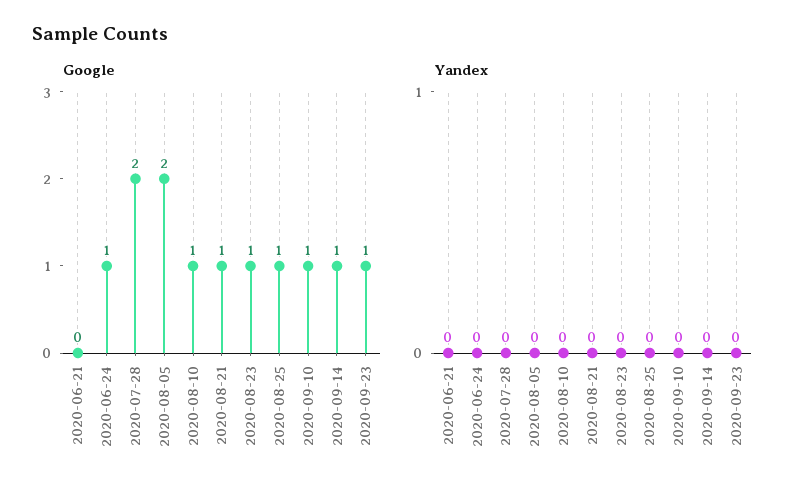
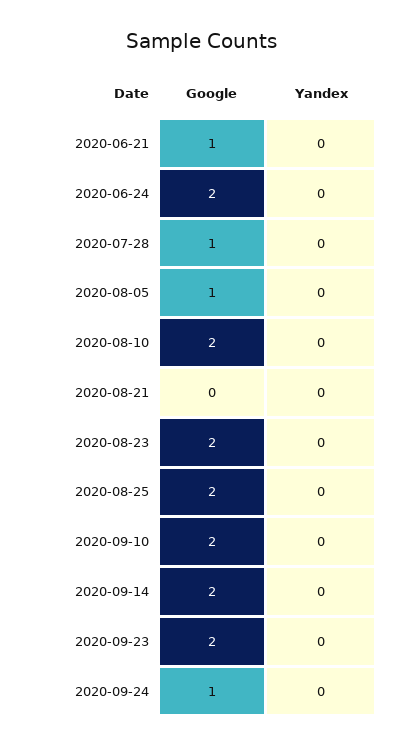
Google, 2020-06-21: 0 -> 1
Google, 2020-06-24: 1 -> 2
Google, 2020-07-28: 2 -> 1
Google, 2020-08-05: 2 -> 1
Google, 2020-08-10: 1 -> 2
Google, 2020-08-21: 1 -> 0
Google, 2020-08-23: 1 -> 2
Google, 2020-08-25: 1 -> 2
Google, 2020-09-10: 1 -> 2
Google, 2020-09-14: 1 -> 2
Google, 2020-09-23: 1 -> 2
Google, 2020-09-24: none -> 1
Yandex, 2020-09-24: none -> 0

